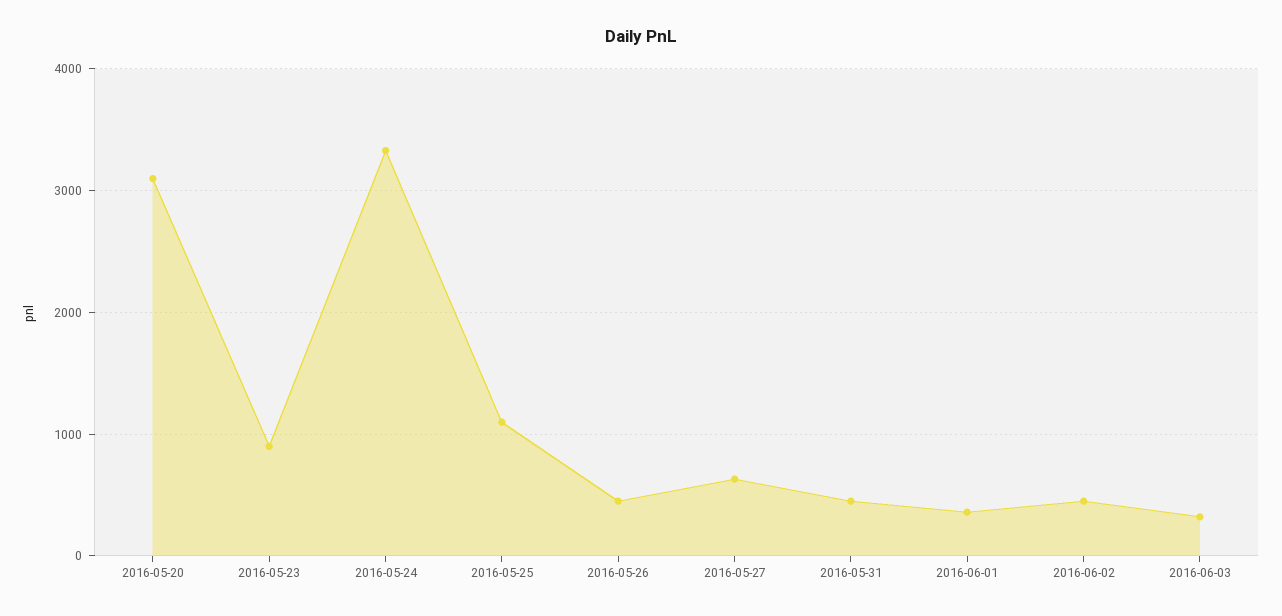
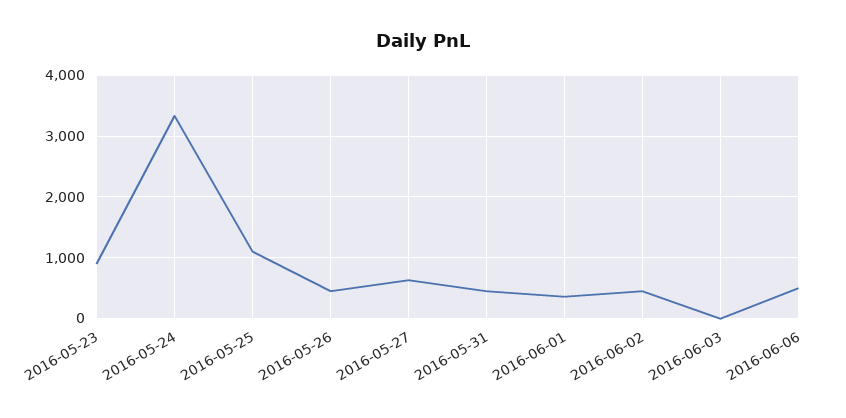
2016-05-20: 3100 -> none
2016-06-03: 300 -> 0
2016-06-06: none -> 500

